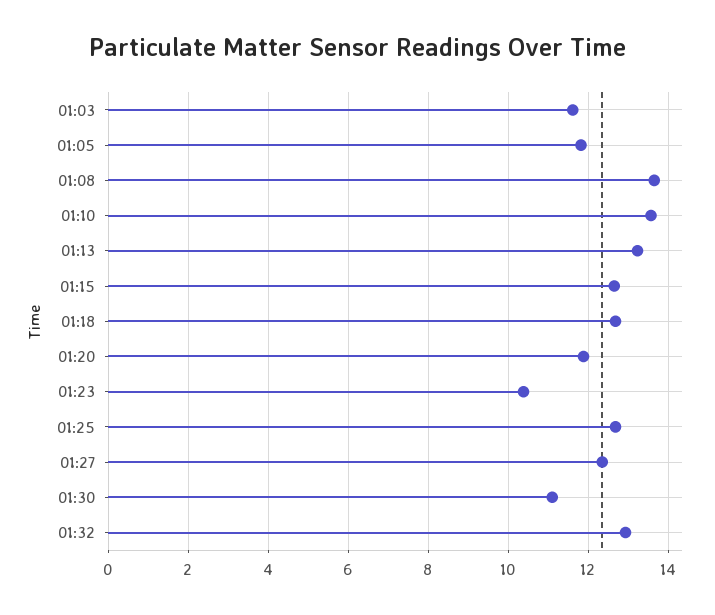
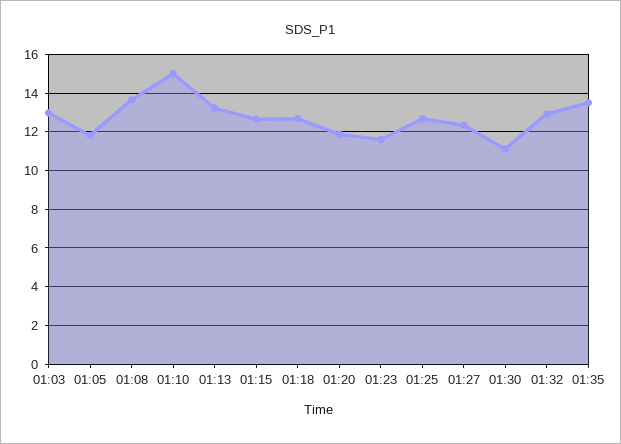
01:03: 11.6 -> 13
01:10: 13.6 -> 15
01:23: 10.4 -> 11.5
01:35: none -> 13.5

